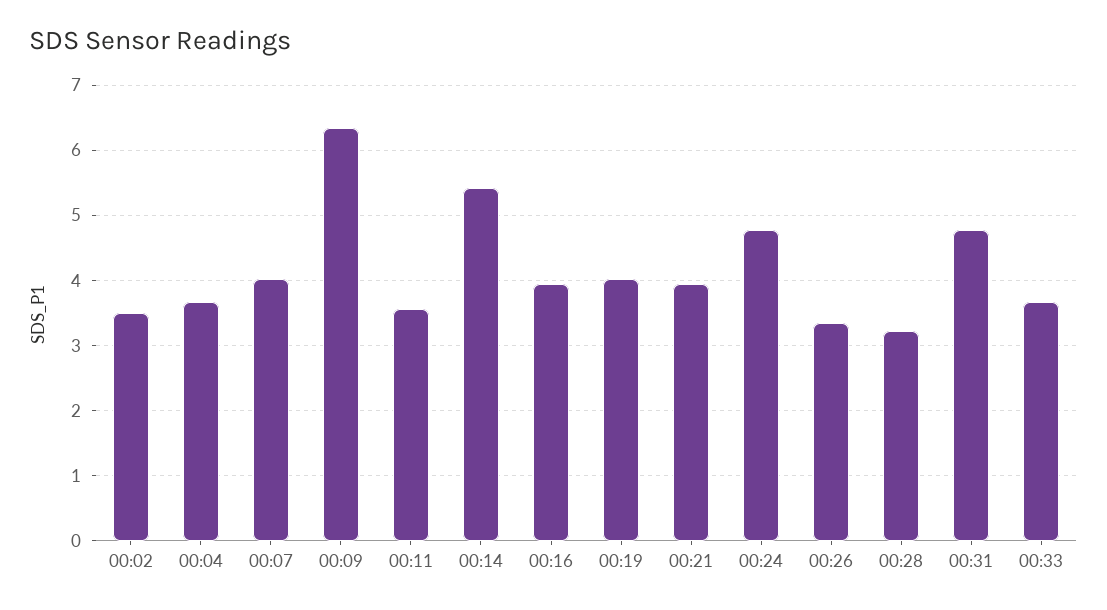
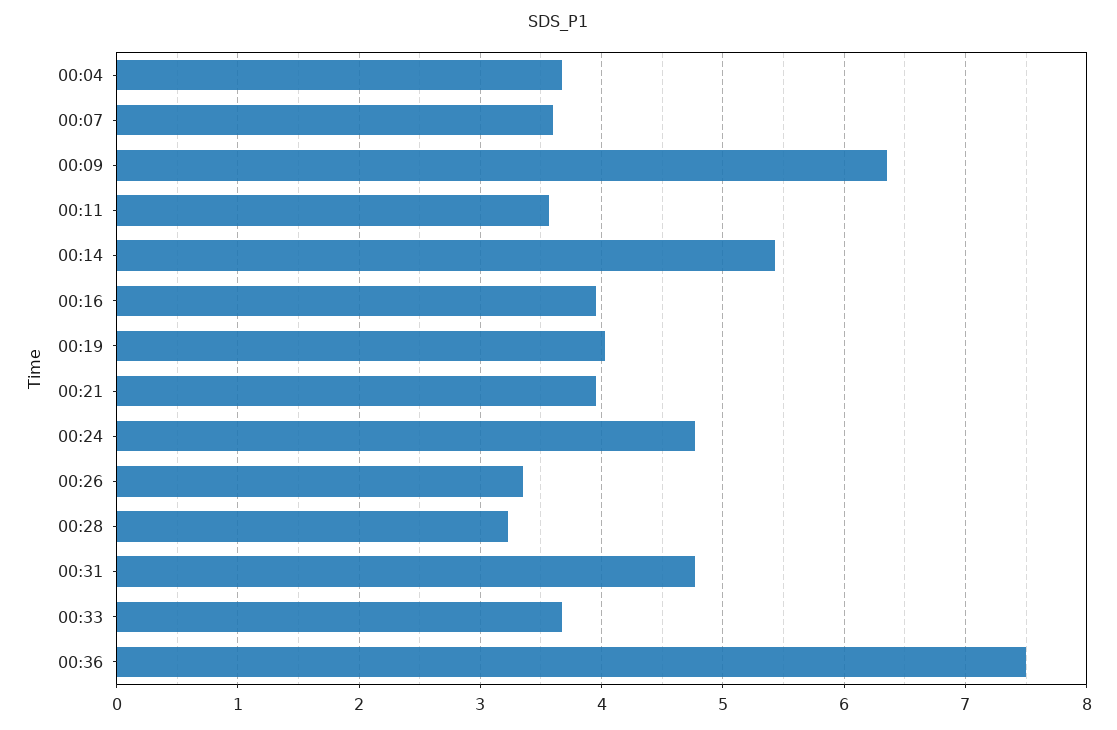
00:02: 3.5 -> none
00:07: 4 -> 3.6
00:36: none -> 7.5

